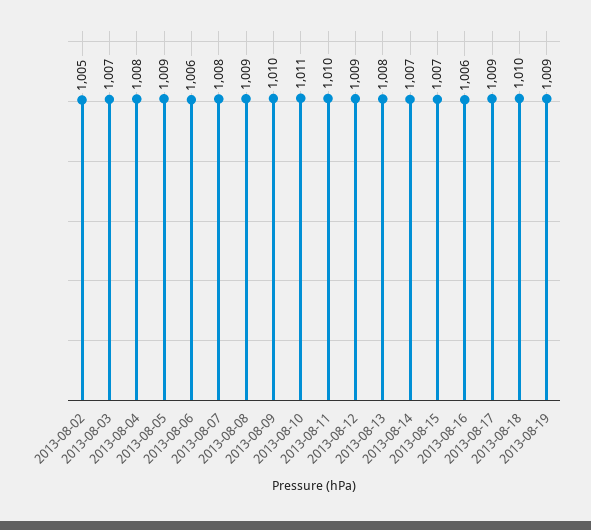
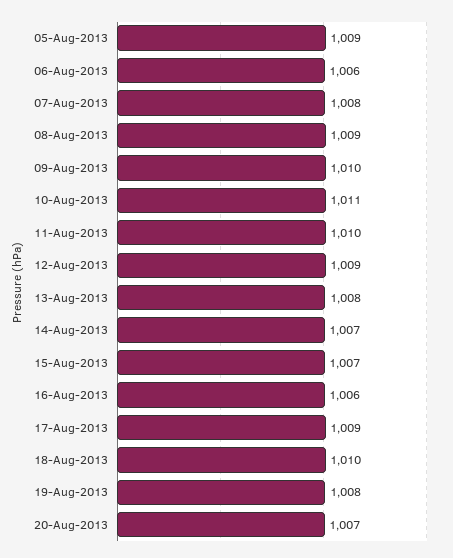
2013-08-02: 1005 -> none
2013-08-03: 1007 -> none
2013-08-04: 1008 -> none
2013-08-19: 1009 -> 1008
20-Aug-2013: none -> 1007

